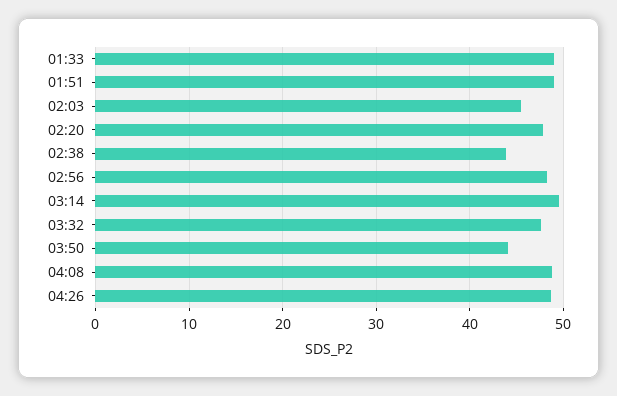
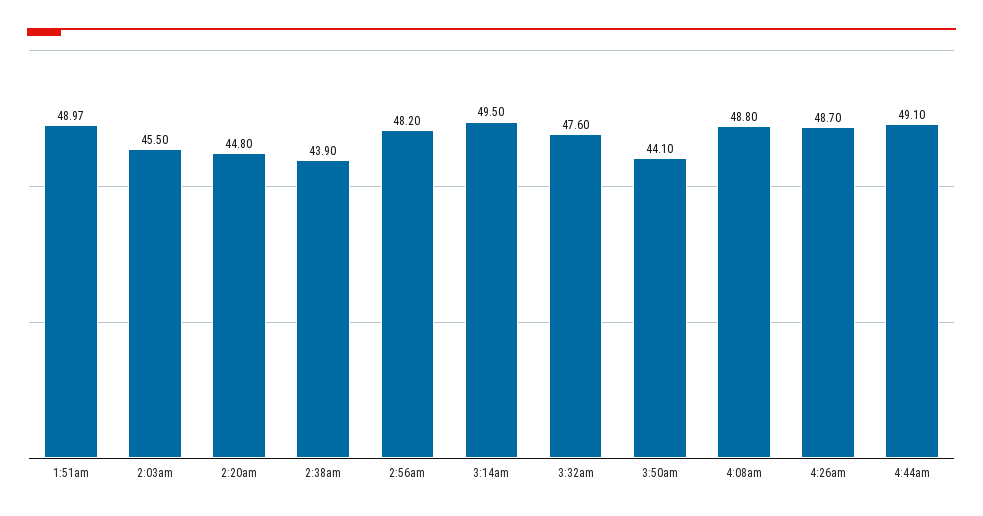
01:33: 49 -> none
02:20: 48 -> 44.8
4:44am: none -> 49.1

